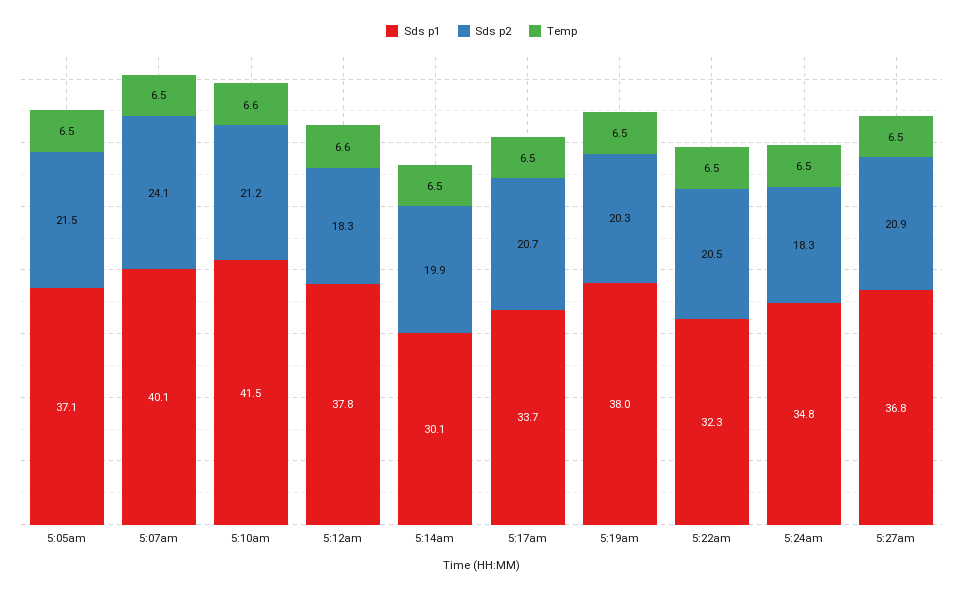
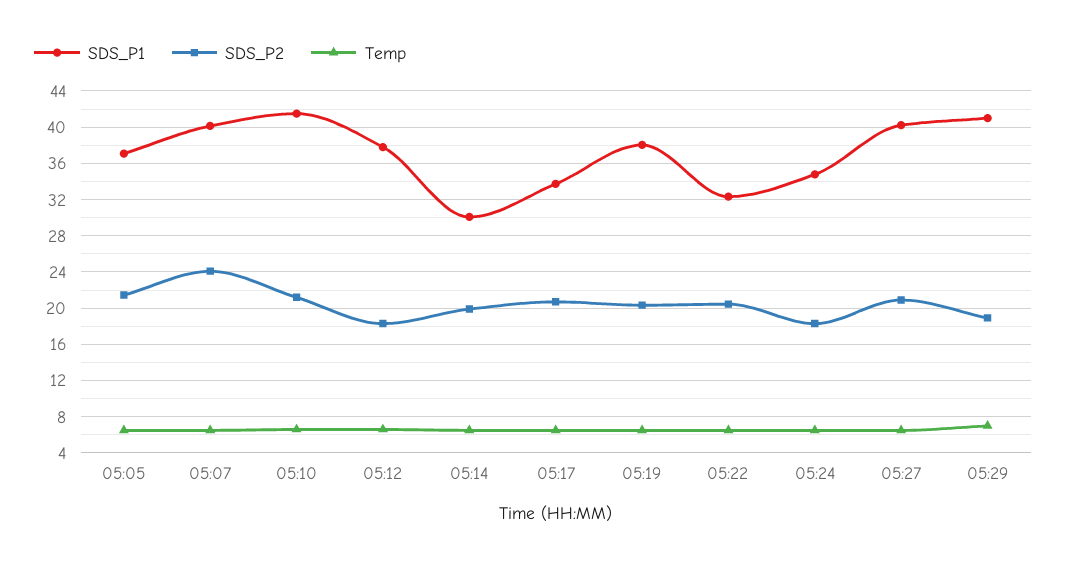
Sds p1, 5:27am: 36.8 -> 40
Sds p1, 05:29: none -> 41
Sds p2, 05:29: none -> 19
Temp, 05:29: none -> 7

